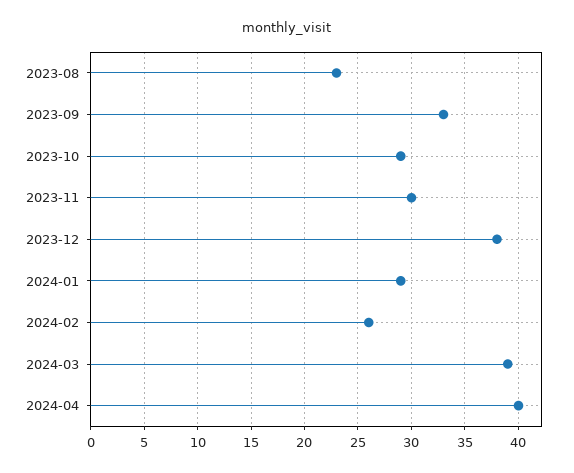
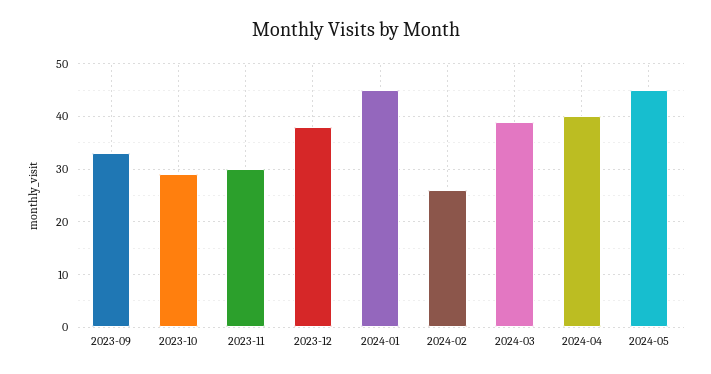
2023-08: 23 -> none
2024-01: 29 -> 45
2024-05: none -> 45

